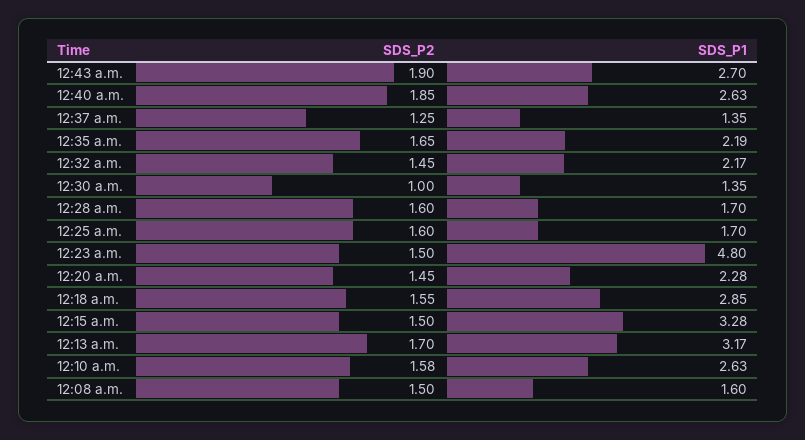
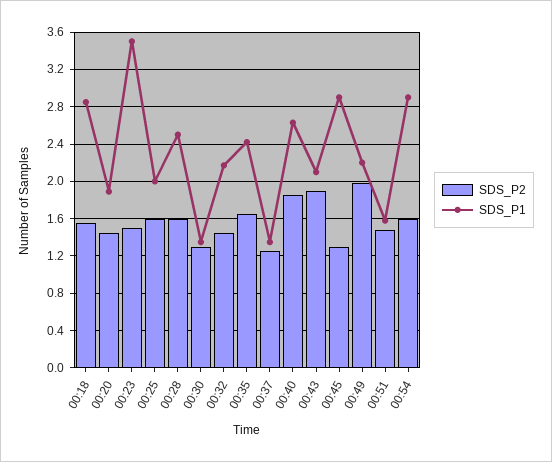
SDS_P1, 12:43 a.m.: 2.7 -> 2.1
SDS_P1, 12:35 a.m.: 2.19 -> 2.4
SDS_P2, 12:30 a.m.: 1 -> 1.3
SDS_P1, 12:28 a.m.: 1.7 -> 2.5
SDS_P1, 12:25 a.m.: 1.7 -> 2
SDS_P1, 12:23 a.m.: 4.8 -> 3.5
SDS_P1, 12:20 a.m.: 2.28 -> 1.9
SDS_P2, 12:15 a.m.: 1.5 -> none
SDS_P1, 12:15 a.m.: 3.28 -> none
SDS_P2, 12:13 a.m.: 1.7 -> none
SDS_P1, 12:13 a.m.: 3.17 -> none
SDS_P2, 12:10 a.m.: 1.58 -> none
SDS_P1, 12:10 a.m.: 2.63 -> none
SDS_P2, 12:08 a.m.: 1.5 -> none
SDS_P1, 12:08 a.m.: 1.6 -> none
SDS_P2, 00:45: none -> 1.3
SDS_P1, 00:45: none -> 2.9
SDS_P2, 00:49: none -> 2
SDS_P1, 00:49: none -> 2.2
SDS_P2, 00:51: none -> 1.5
SDS_P1, 00:51: none -> 1.6
SDS_P2, 00:54: none -> 1.6
SDS_P1, 00:54: none -> 2.9

